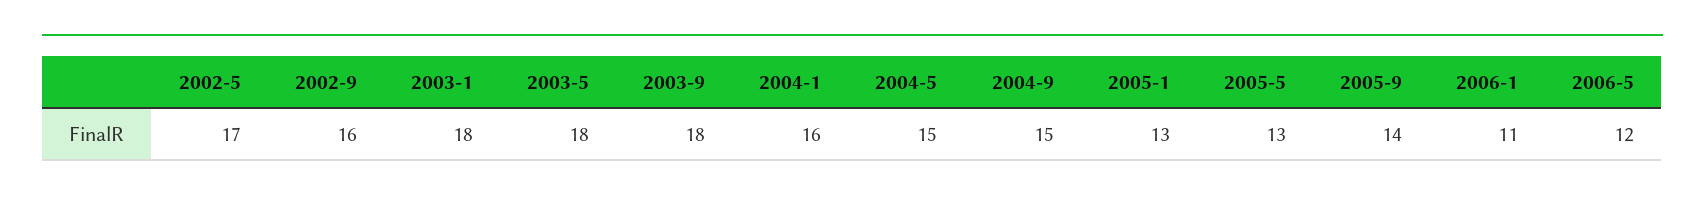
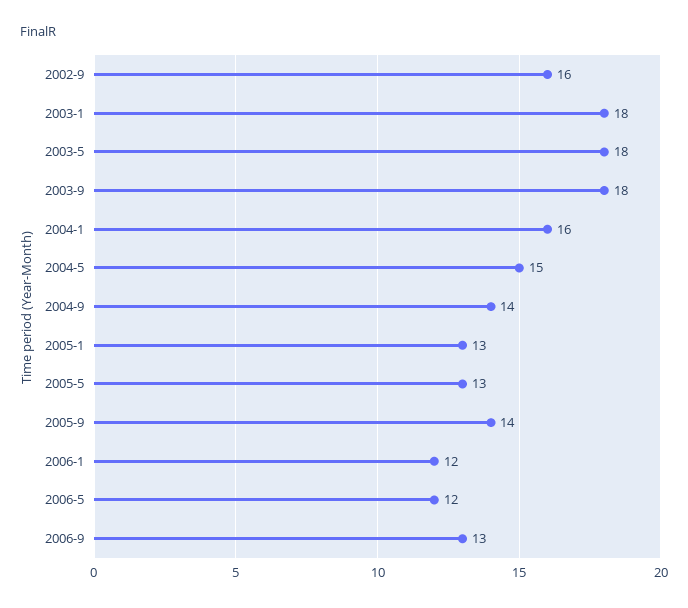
2002-5: 17 -> none
2004-9: 15 -> 14
2006-1: 11 -> 12
2006-9: none -> 13

